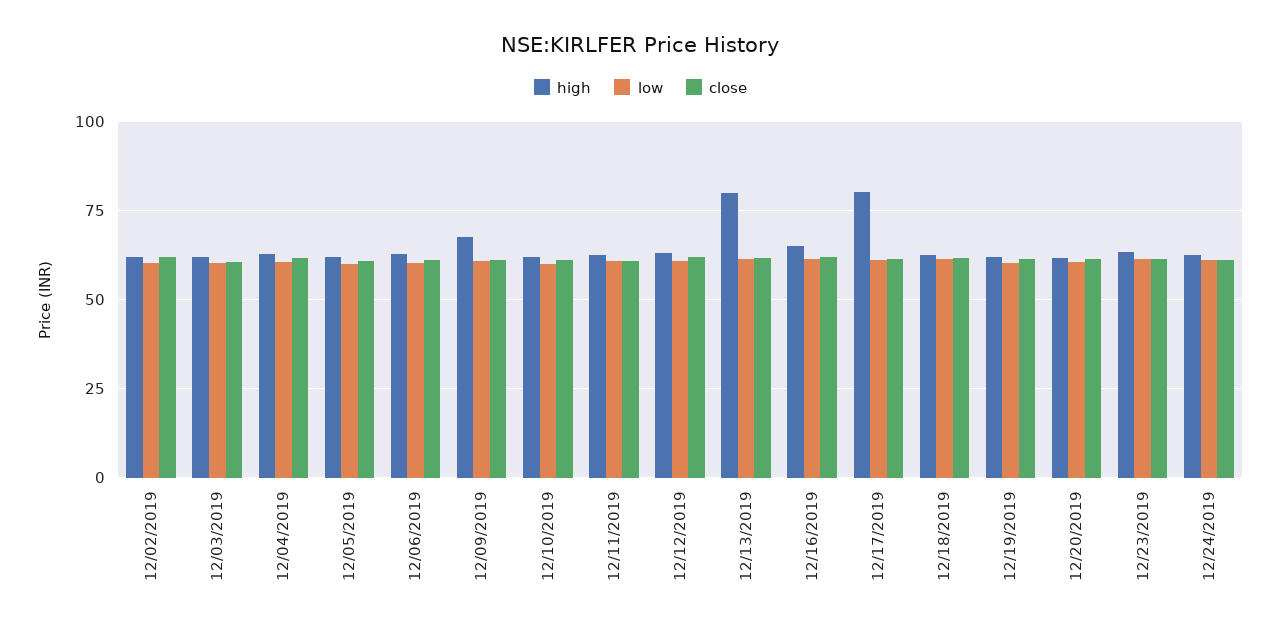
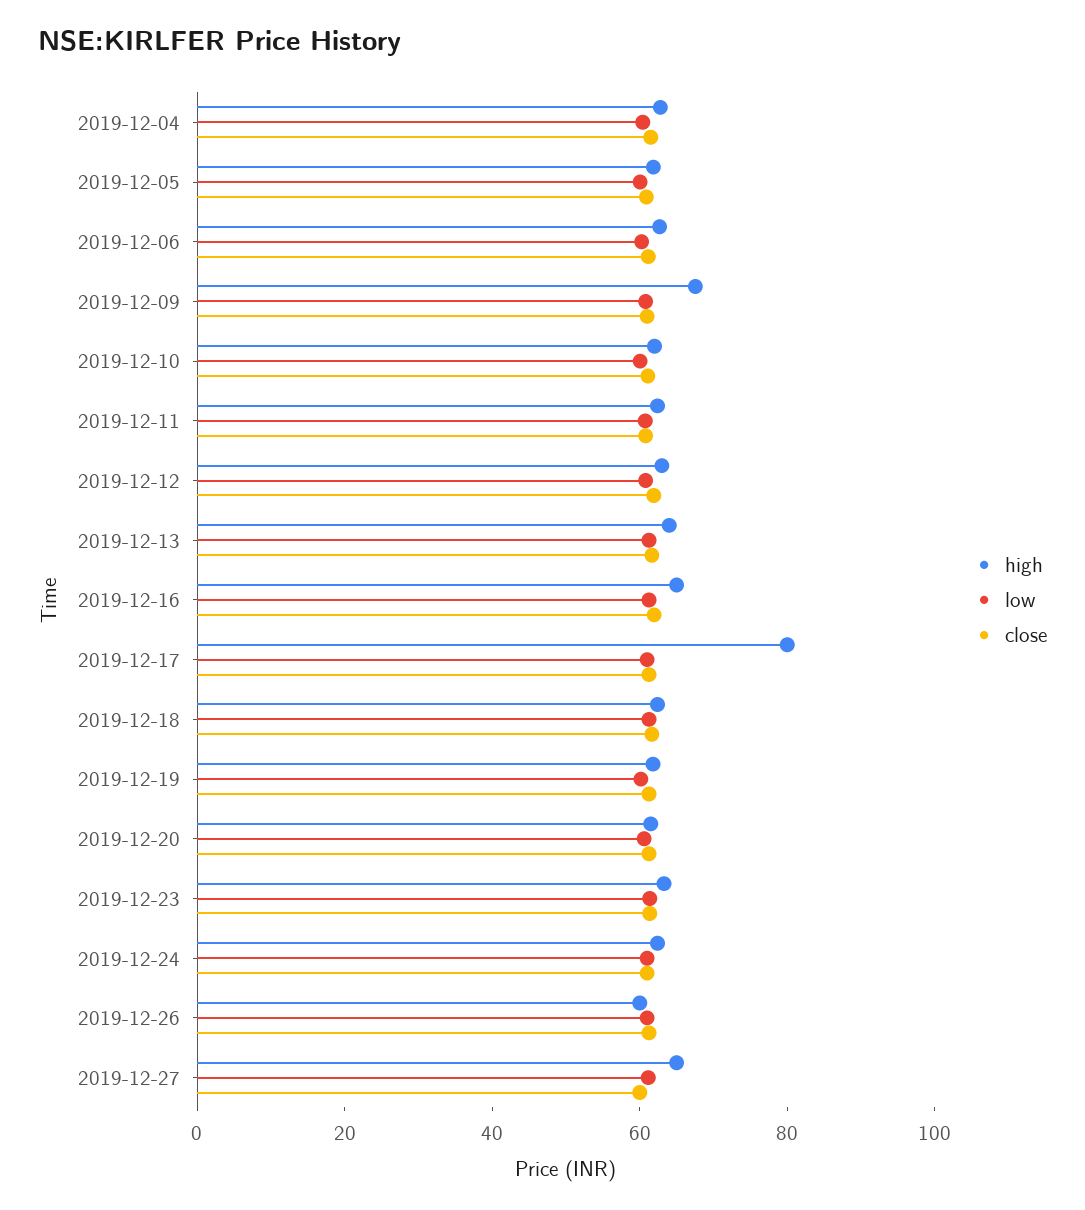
high, 12/02/2019: 62.5 -> none
low, 12/02/2019: 60 -> none
close, 12/02/2019: 62.5 -> none
high, 12/03/2019: 62.5 -> none
low, 12/03/2019: 60 -> none
close, 12/03/2019: 60 -> none
high, 12/13/2019: 80 -> 65
high, 2019-12-26: none -> 60
low, 2019-12-26: none -> 60
close, 2019-12-26: none -> 60
high, 2019-12-27: none -> 65
low, 2019-12-27: none -> 60
close, 2019-12-27: none -> 60

